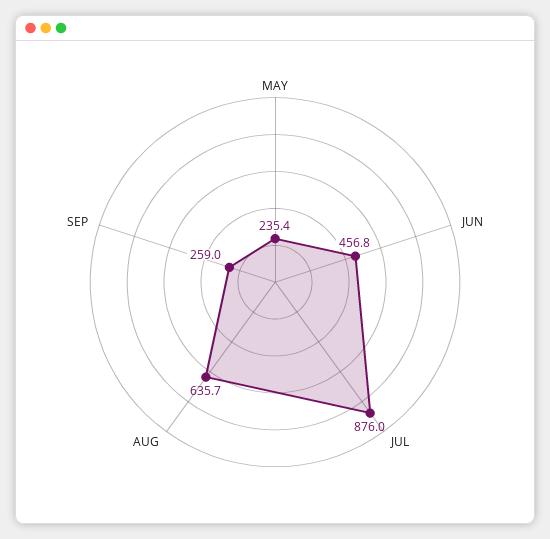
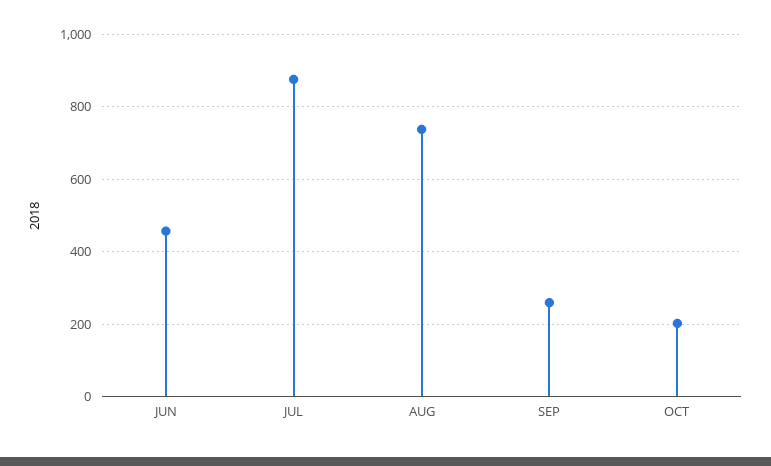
MAY: 235.4 -> none
AUG: 635.7 -> 740
OCT: none -> 200

